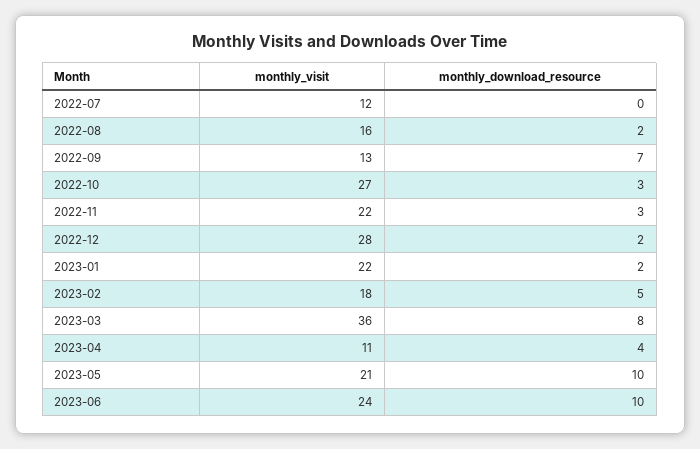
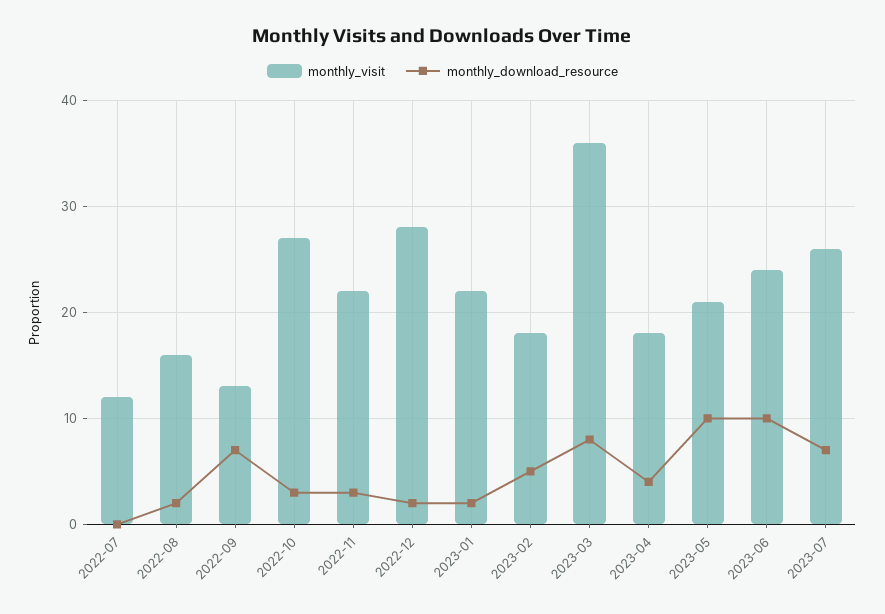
monthly_visit, 2023-04: 11 -> 18
monthly_visit, 2023-07: none -> 26
monthly_download_resource, 2023-07: none -> 7

